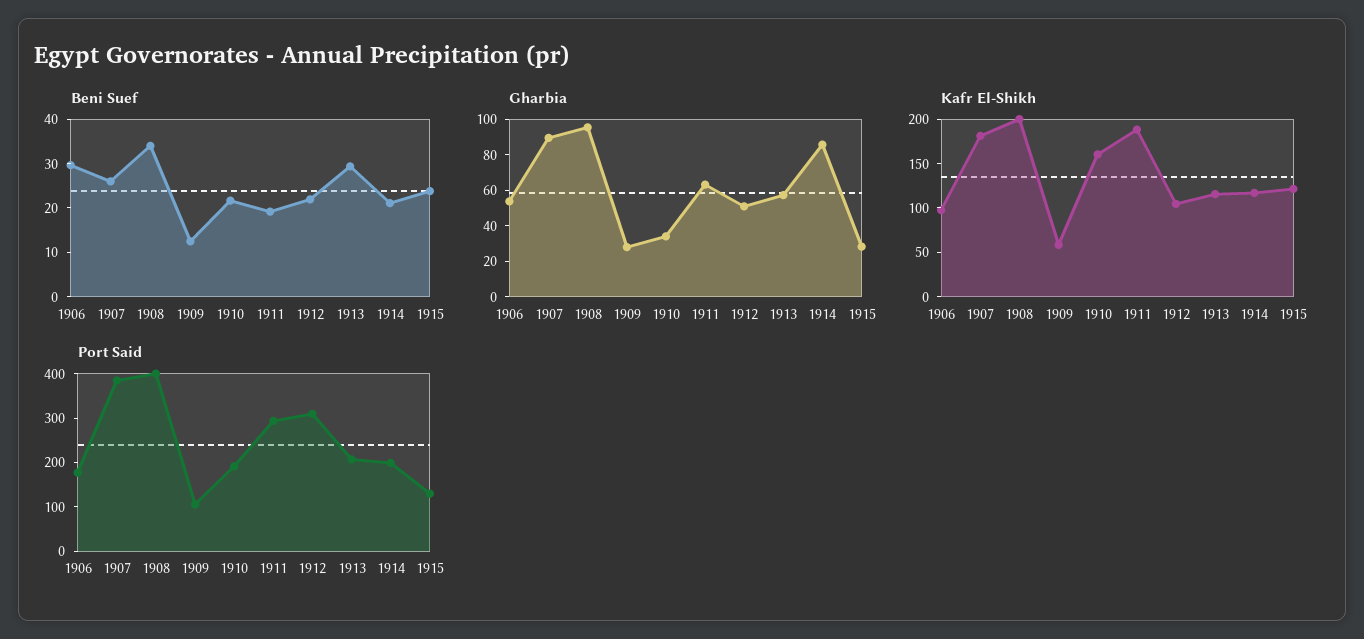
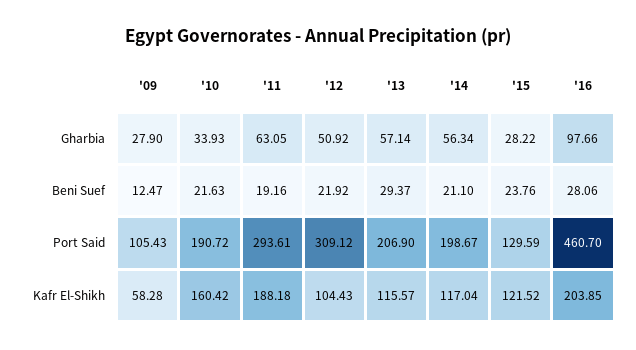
Beni Suef, 1906: 30 -> none
Beni Suef, 1907: 26 -> none
Beni Suef, 1908: 34 -> none
Gharbia, 1906: 55 -> none
Gharbia, 1907: 90 -> none
Gharbia, 1908: 95 -> none
Gharbia, 1914: 85 -> 56.34
Kafr El-Shikh, 1906: 100 -> none
Kafr El-Shikh, 1907: 180 -> none
Kafr El-Shikh, 1908: 200 -> none
Port Said, 1906: 180 -> none
Port Said, 1907: 380 -> none
Port Said, 1908: 400 -> none
Gharbia, '16: none -> 97.66
Beni Suef, '16: none -> 28.06
Port Said, '16: none -> 460.7
Kafr El-Shikh, '16: none -> 203.85

